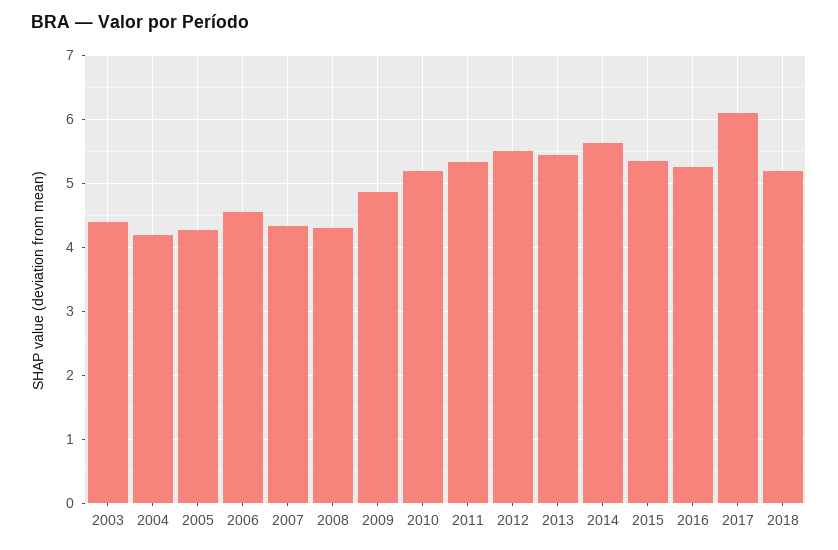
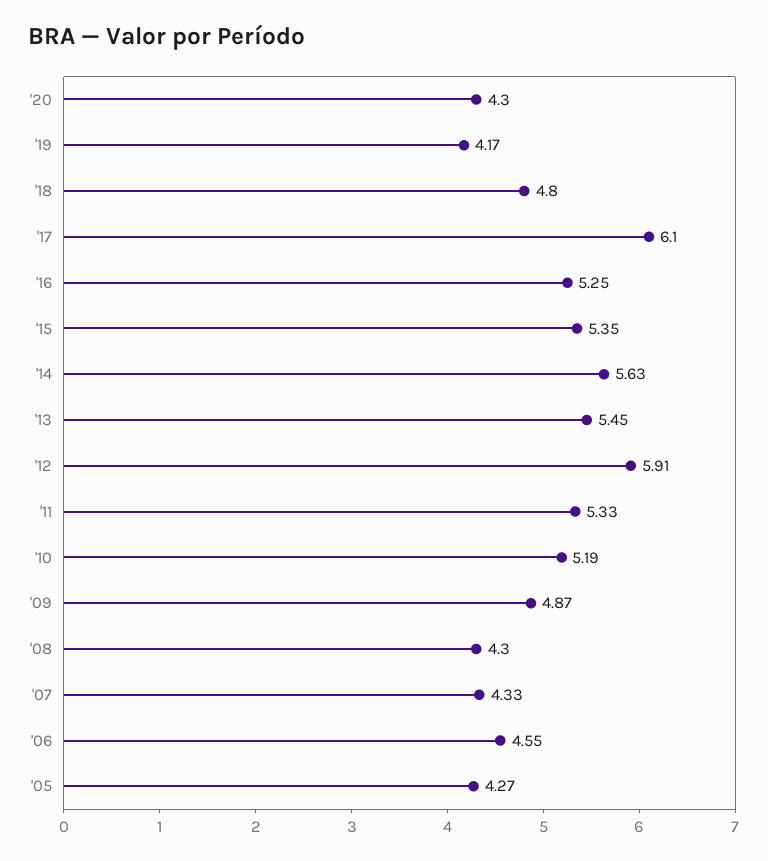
2003: 4.4 -> none
2004: 4.2 -> none
2012: 5.5 -> 5.91
2018: 5.2 -> 4.8
'20: none -> 4.3
'19: none -> 4.17

